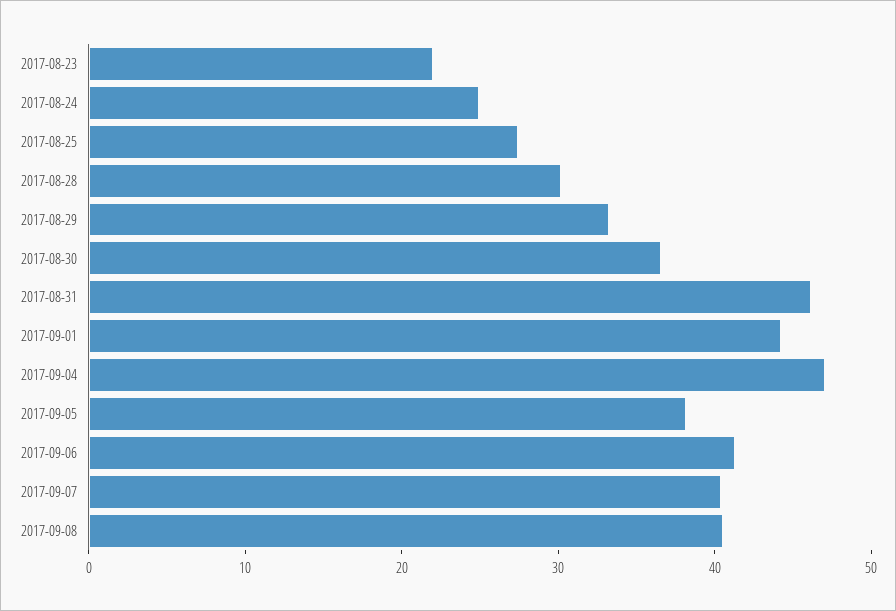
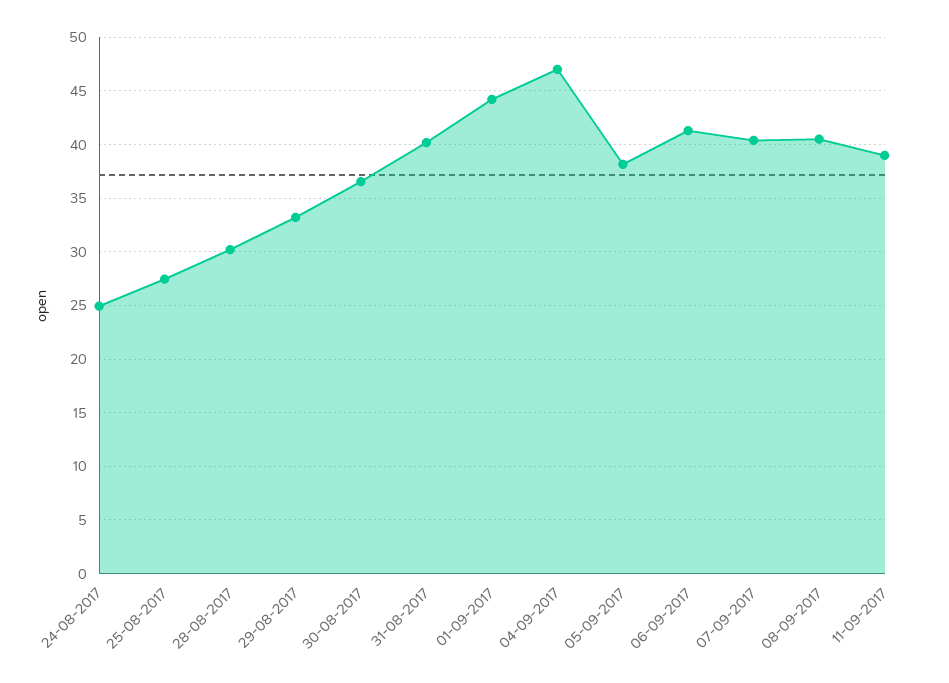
2017-08-23: 22 -> none
2017-08-31: 46 -> 40
11-09-2017: none -> 39

